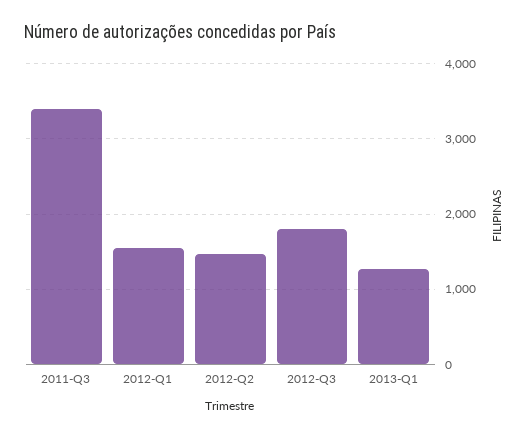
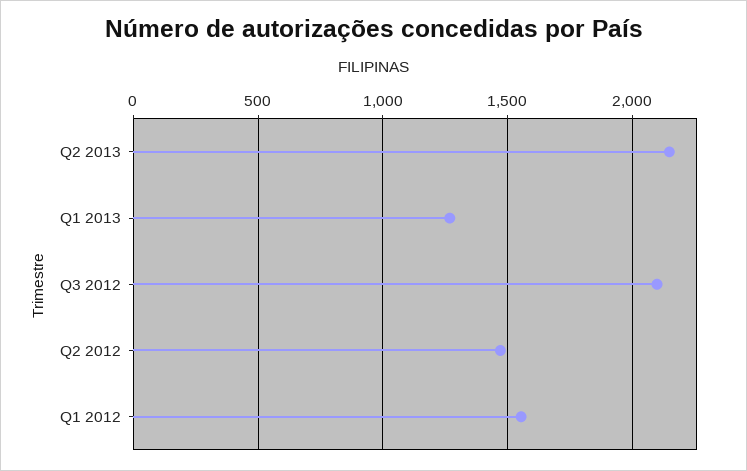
2011-Q3: 3400 -> none
2012-Q3: 1800 -> 2100
Q2 2013: none -> 2150

